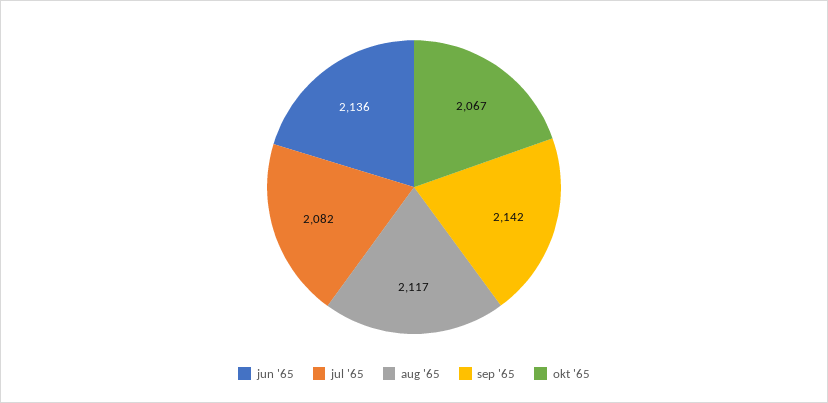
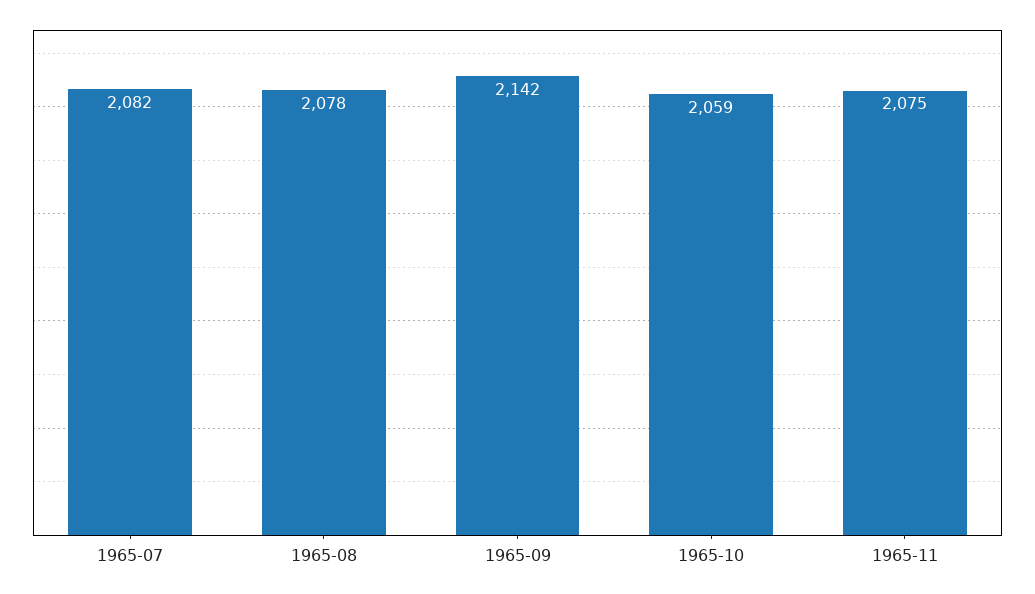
jun '65: 2136 -> none
aug '65: 2117 -> 2078
okt '65: 2067 -> 2059
1965-11: none -> 2075

